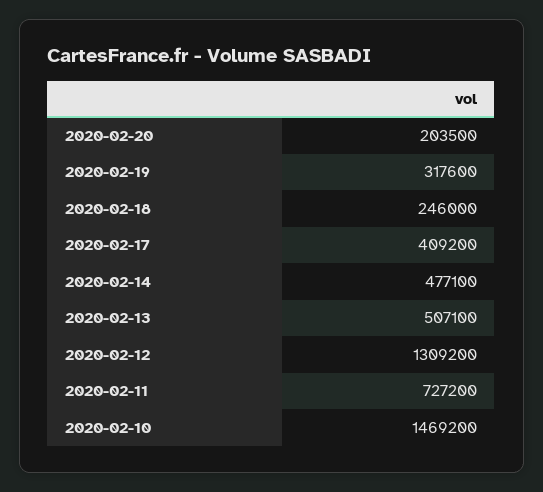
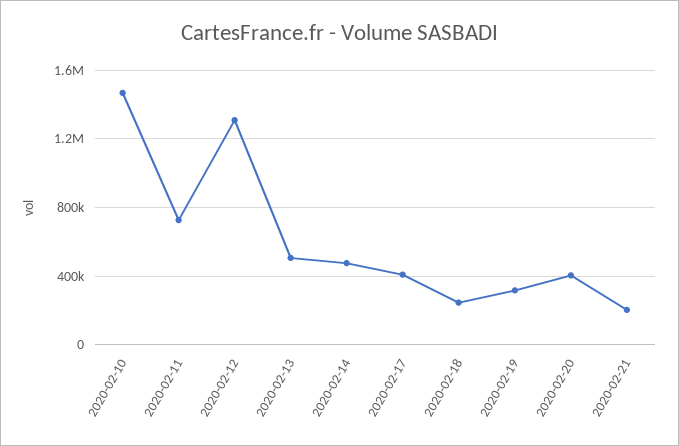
2020-02-20: 203500 -> 400000
2020-02-21: none -> 200000

